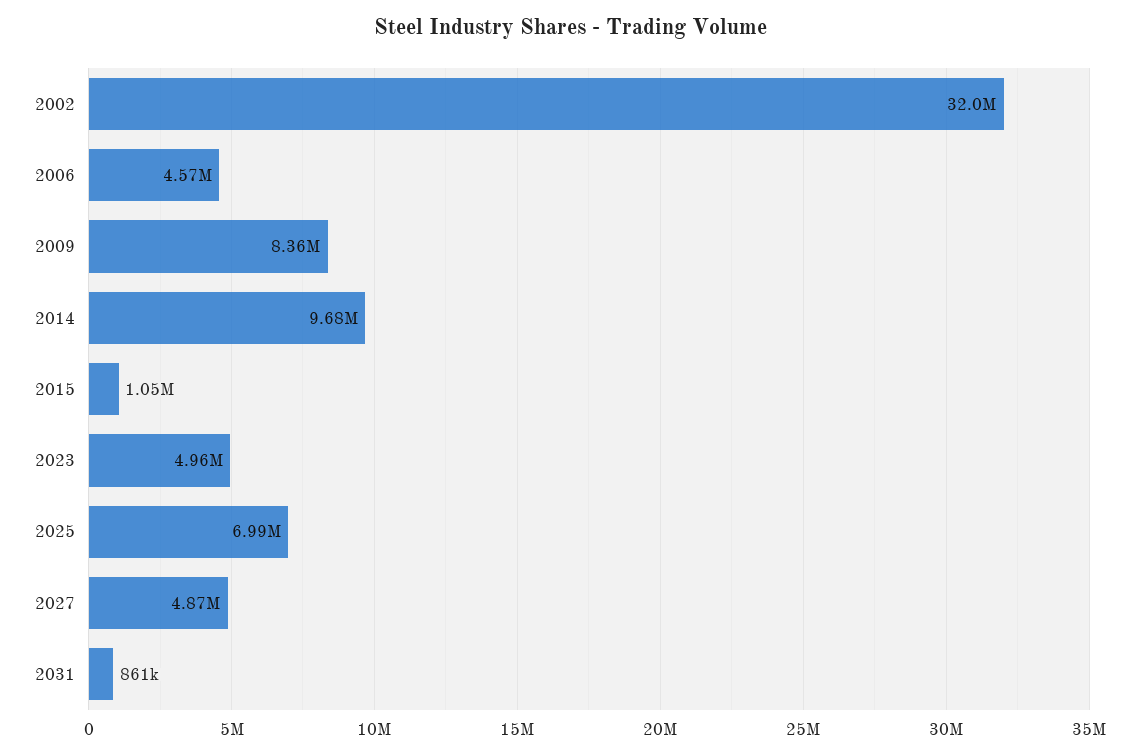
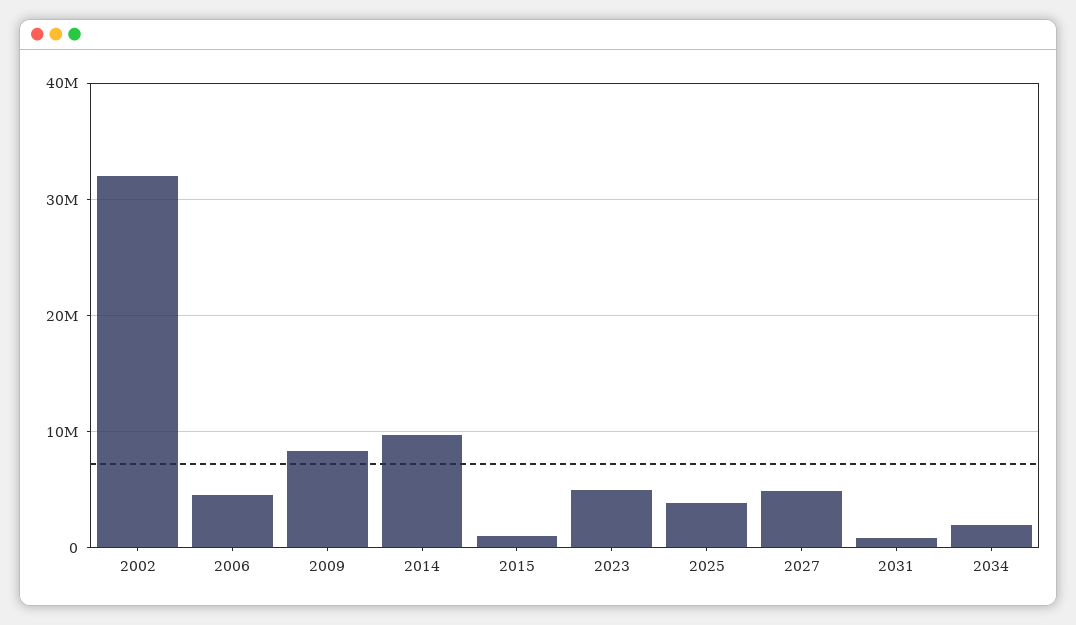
2025: 6990000 -> 4000000
2034: none -> 2000000

